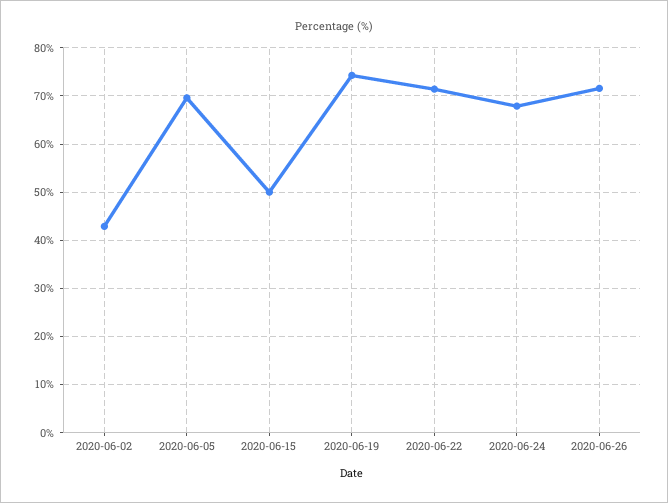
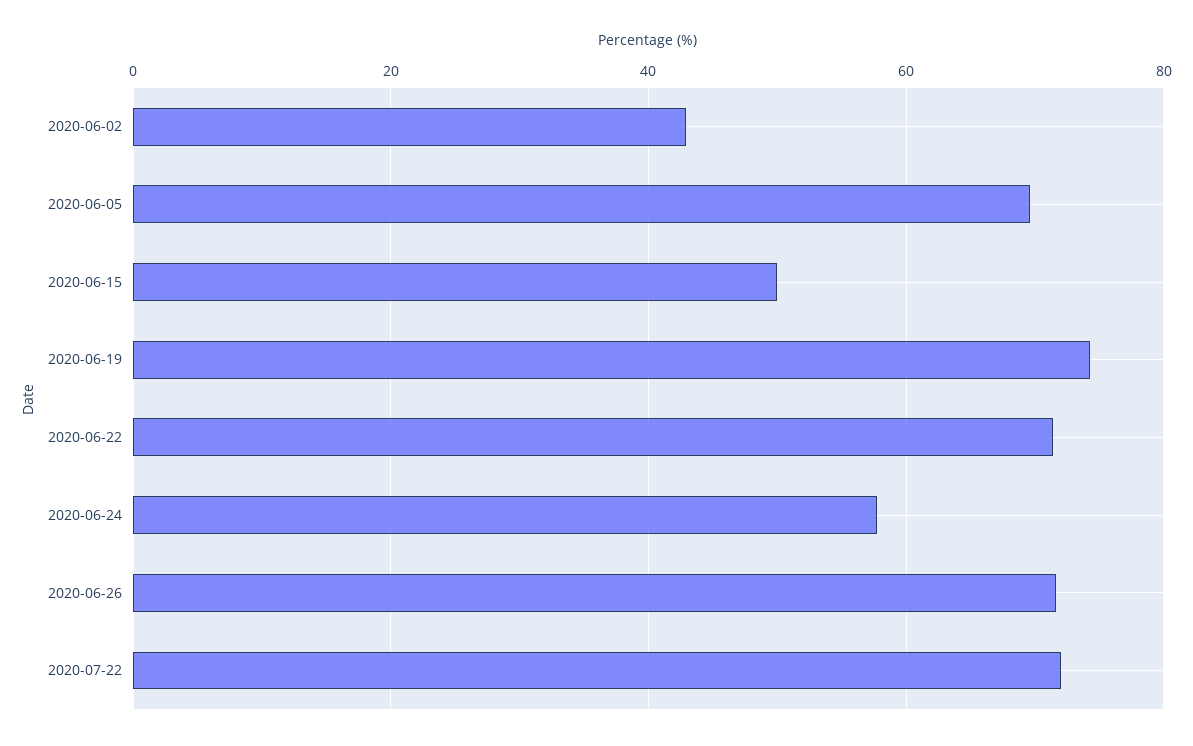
2020-06-24: 68 -> 58
2020-07-22: none -> 72

